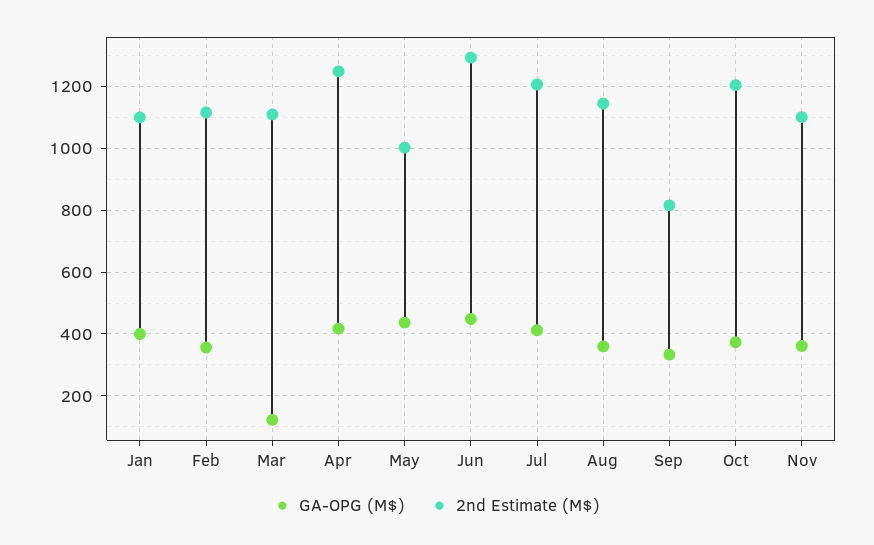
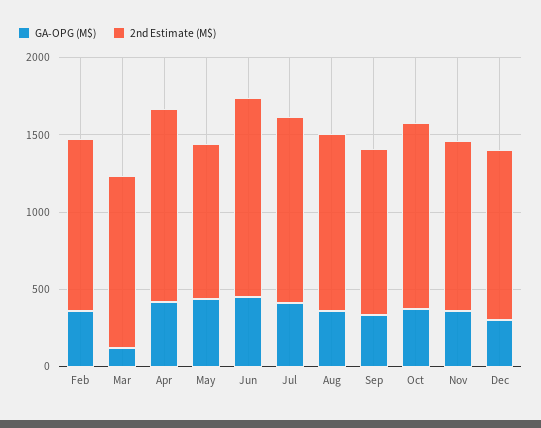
GA-OPG (M$), Jan: 400 -> none
2nd Estimate (M$), Jan: 1100 -> none
2nd Estimate (M$), Sep: 820 -> 1100
GA-OPG (M$), Dec: none -> 300
2nd Estimate (M$), Dec: none -> 1100

